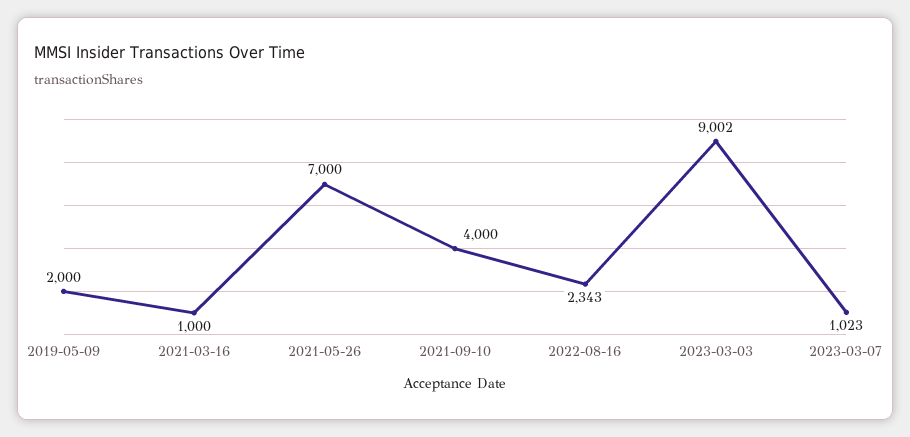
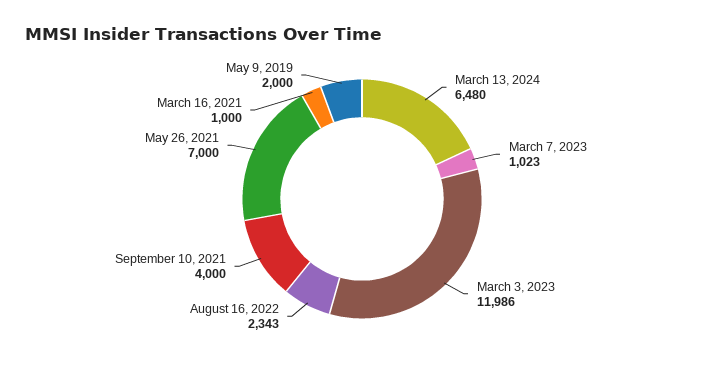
2023-03-03: 9002 -> 11986
March 13, 2024: none -> 6480

